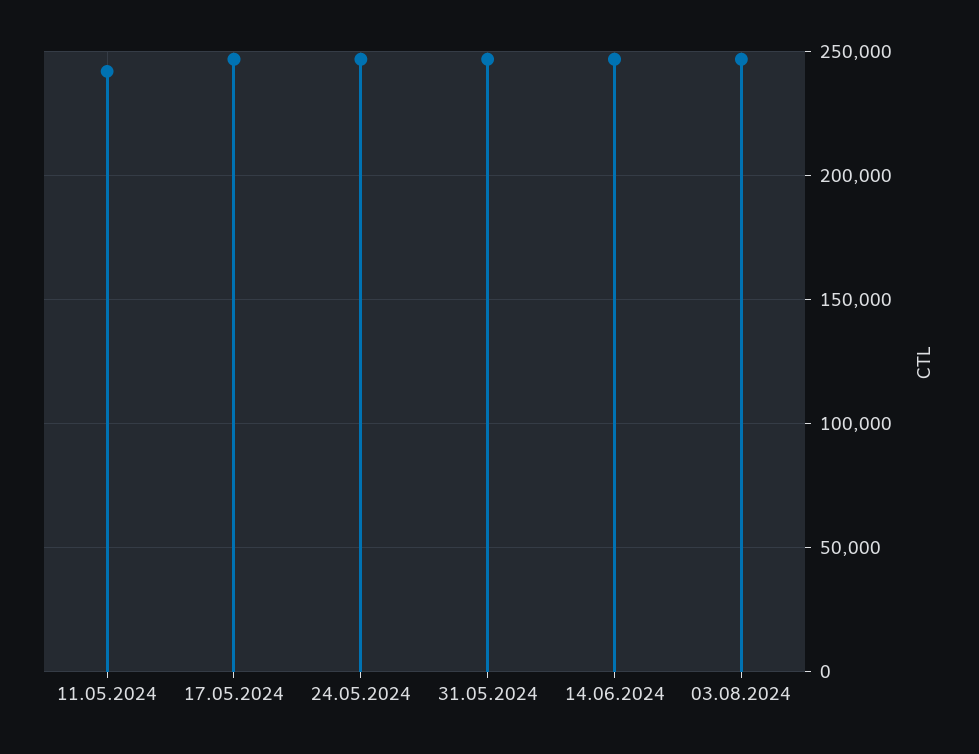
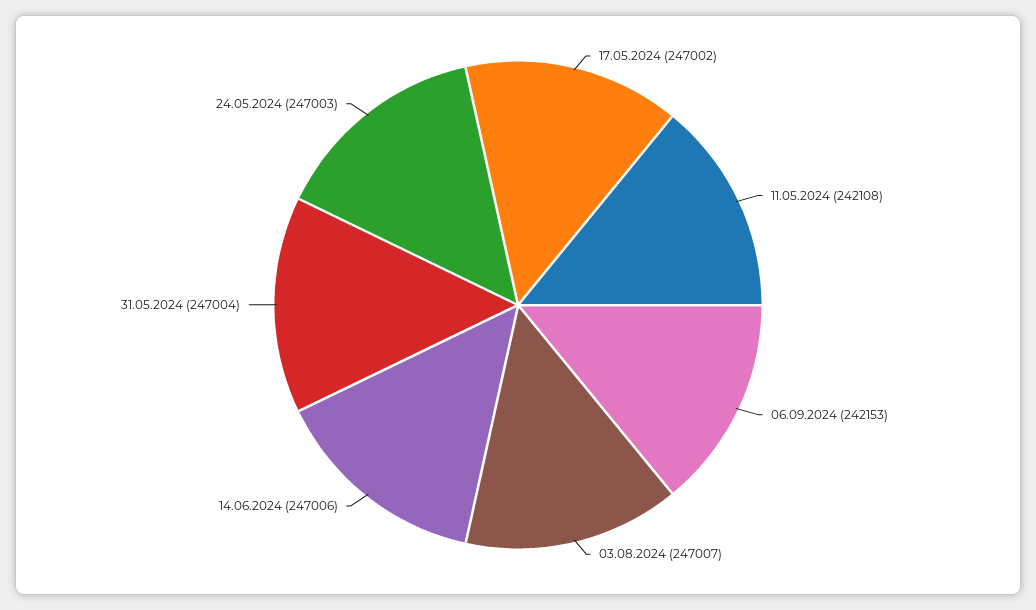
06.09.2024: none -> 242153

